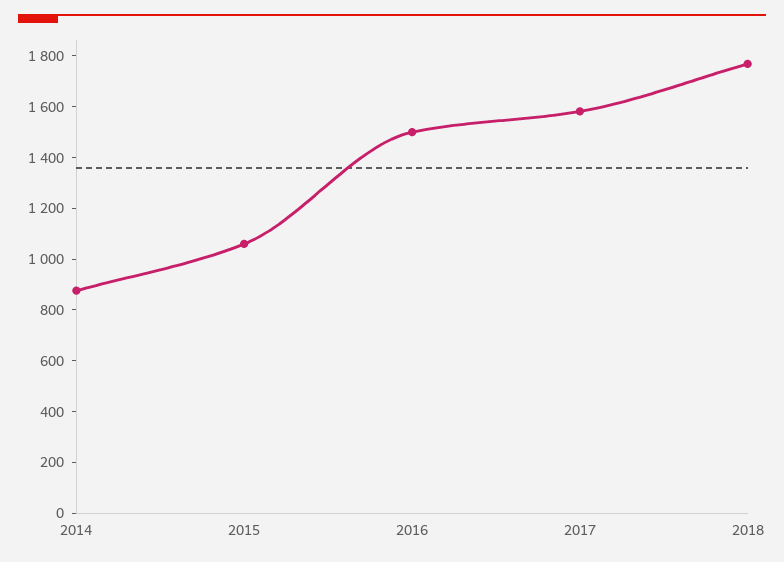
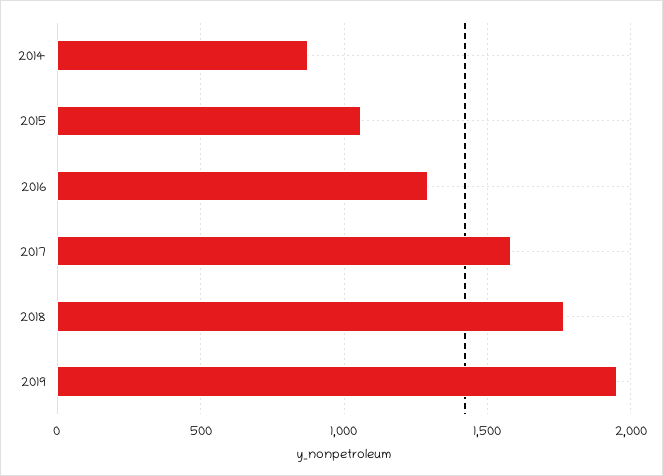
2016: 1500 -> 1300
2019: none -> 1950

